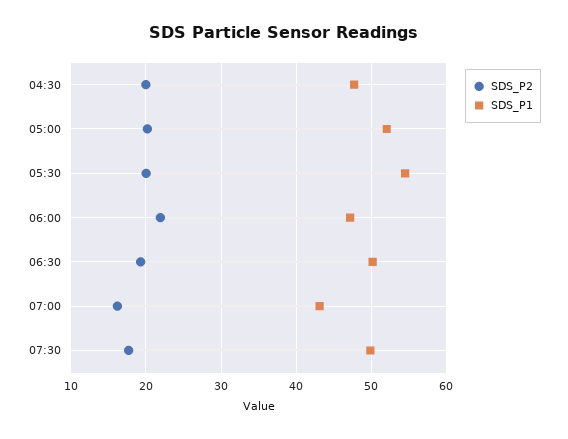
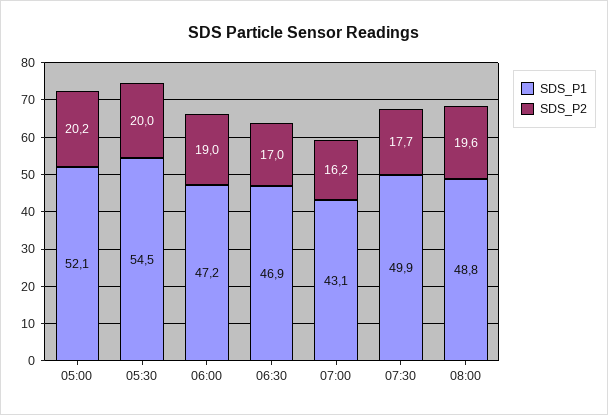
SDS_P2, 04:30: 20 -> none
SDS_P1, 04:30: 48 -> none
SDS_P2, 06:00: 22 -> 19
SDS_P2, 06:30: 19 -> 17
SDS_P1, 06:30: 50 -> 46.9
SDS_P1, 08:00: none -> 48.8
SDS_P2, 08:00: none -> 19.6

